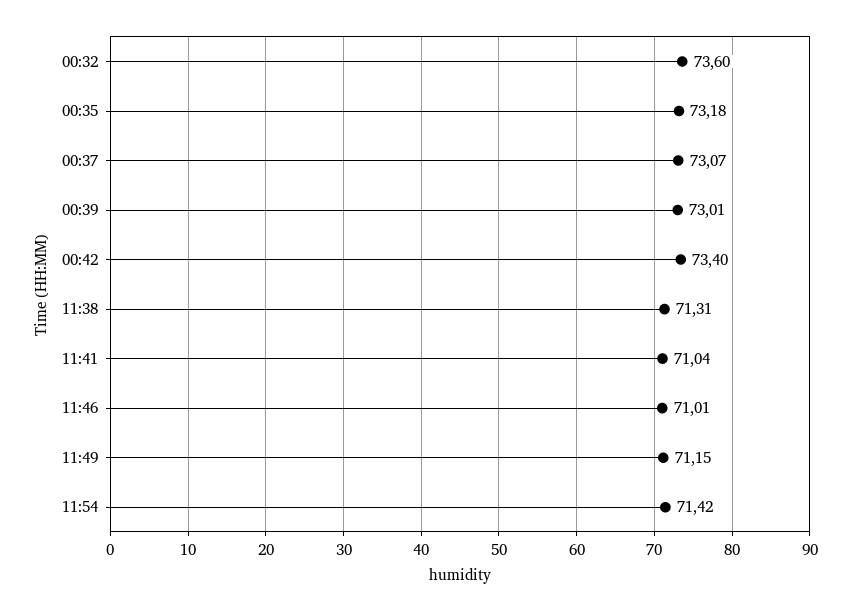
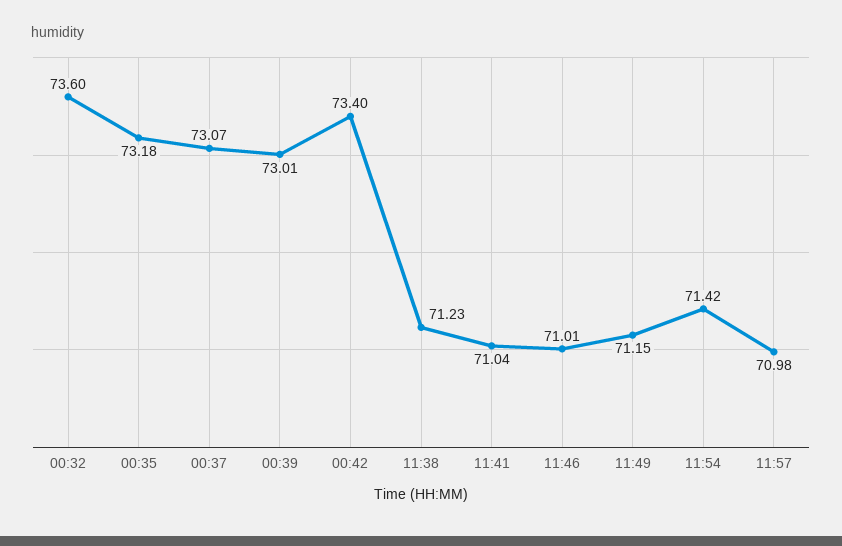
11:38: 71.31 -> 71.23
11:57: none -> 70.98

